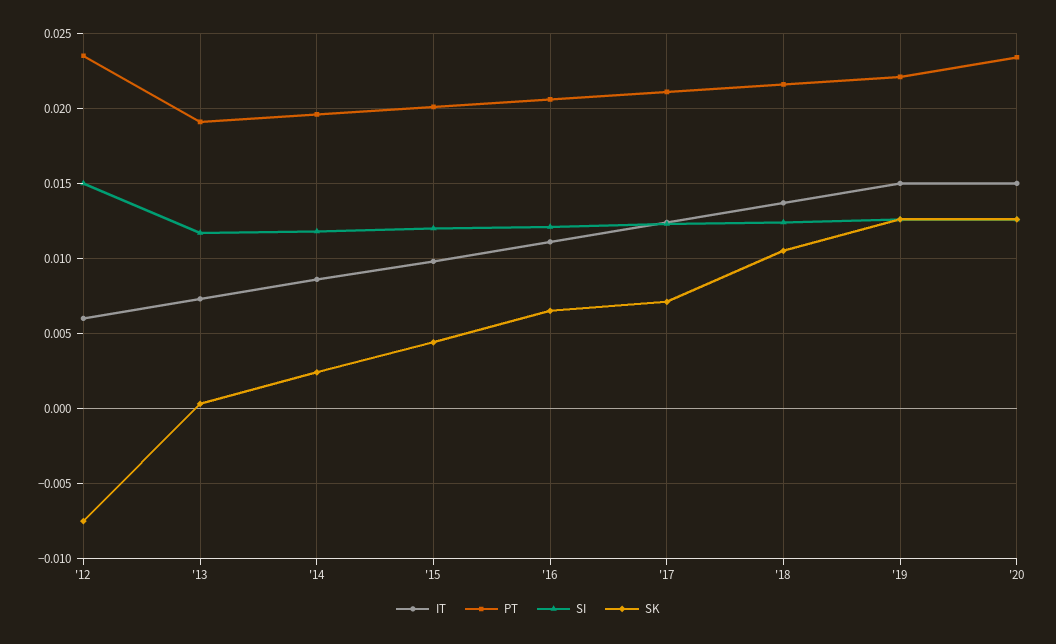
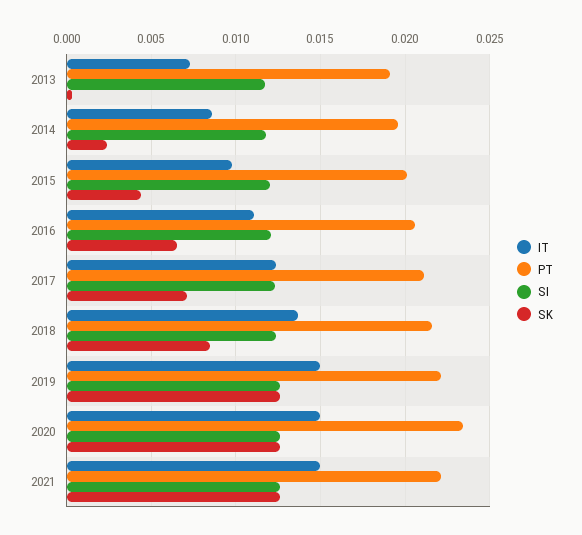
IT, '12: 0.006 -> none
PT, '12: 0.0235 -> none
SI, '12: 0.015 -> none
SK, '12: -0.0075 -> none
SK, '18: 0.0105 -> 0.0085
IT, 2021: none -> 0.015
PT, 2021: none -> 0.022
SI, 2021: none -> 0.0125
SK, 2021: none -> 0.0125

